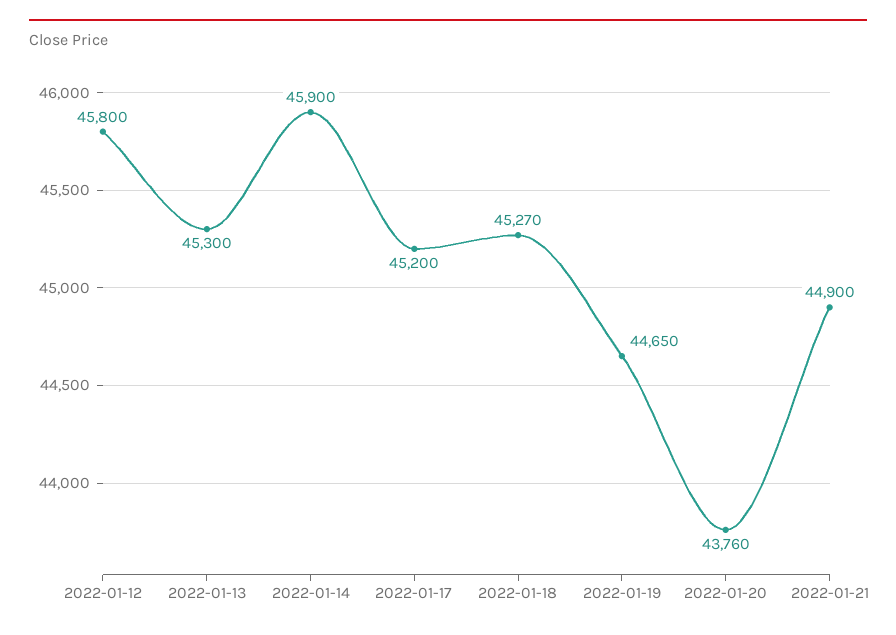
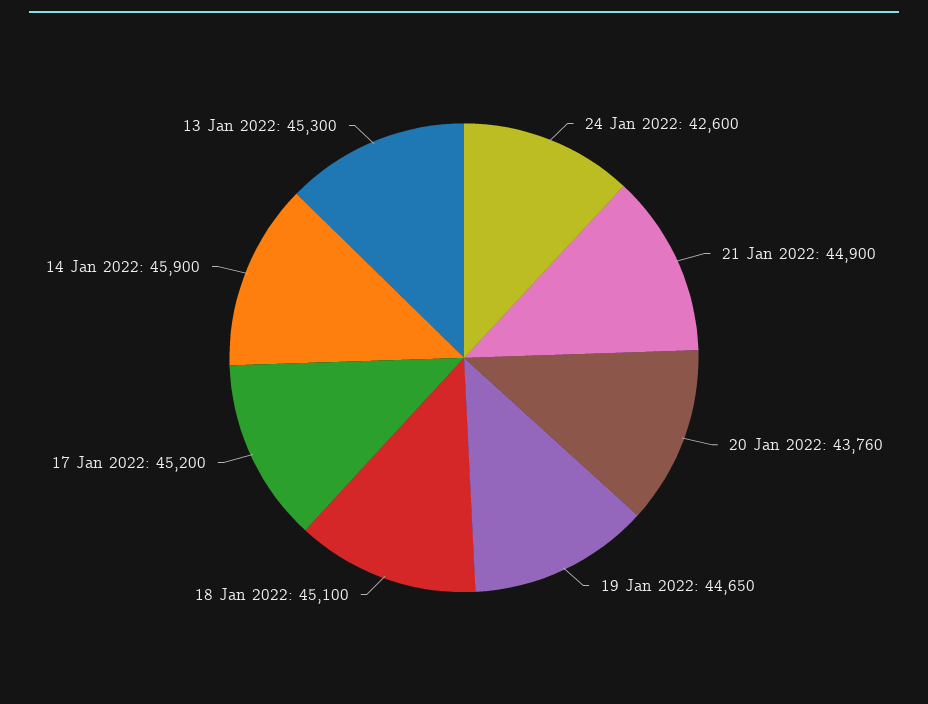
2022-01-12: 45800 -> none
2022-01-18: 45270 -> 45100
24 Jan 2022: none -> 42600

